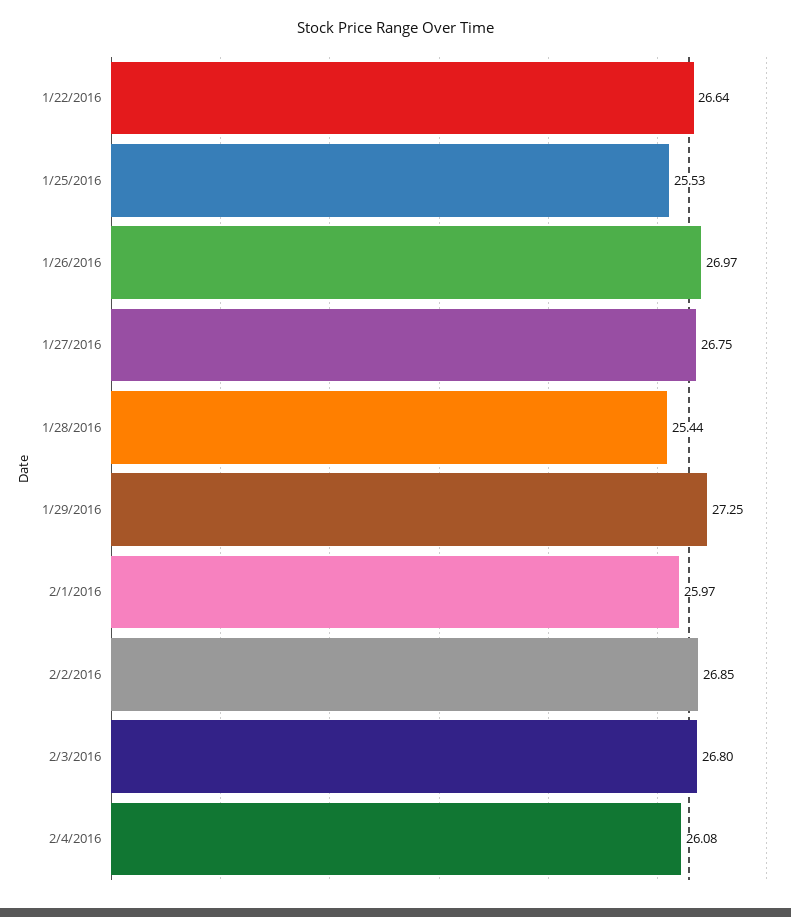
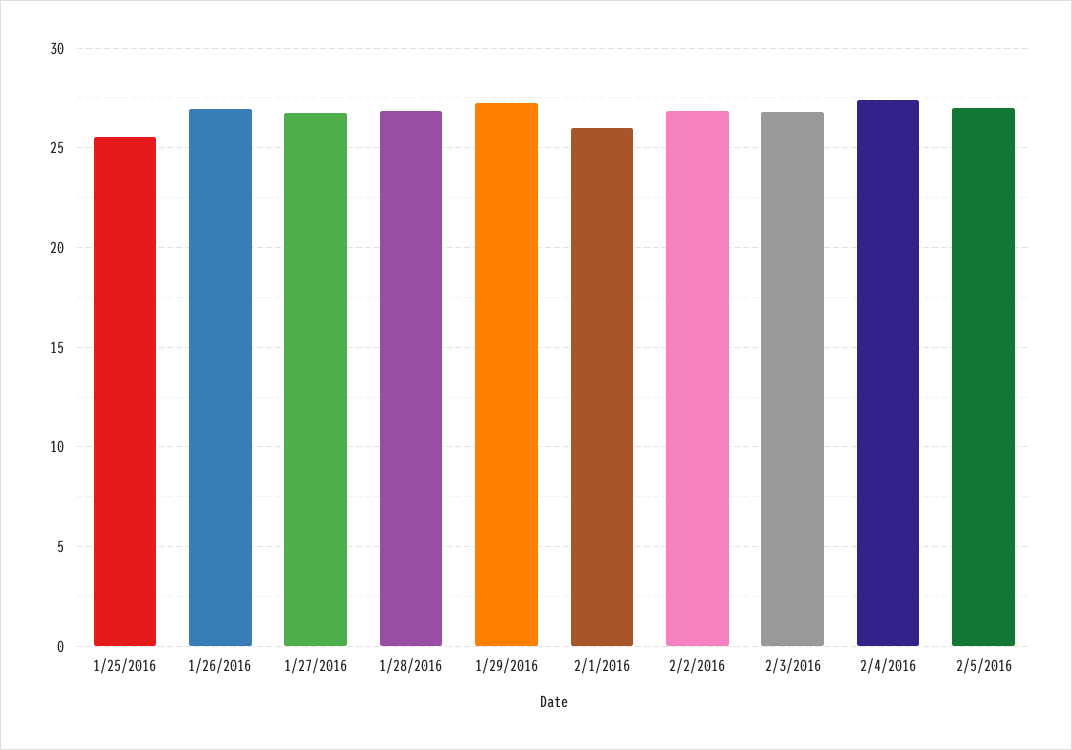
1/22/2016: 26.64 -> none
1/28/2016: 25.44 -> 27
2/4/2016: 26.08 -> 27.5
2/5/2016: none -> 27

